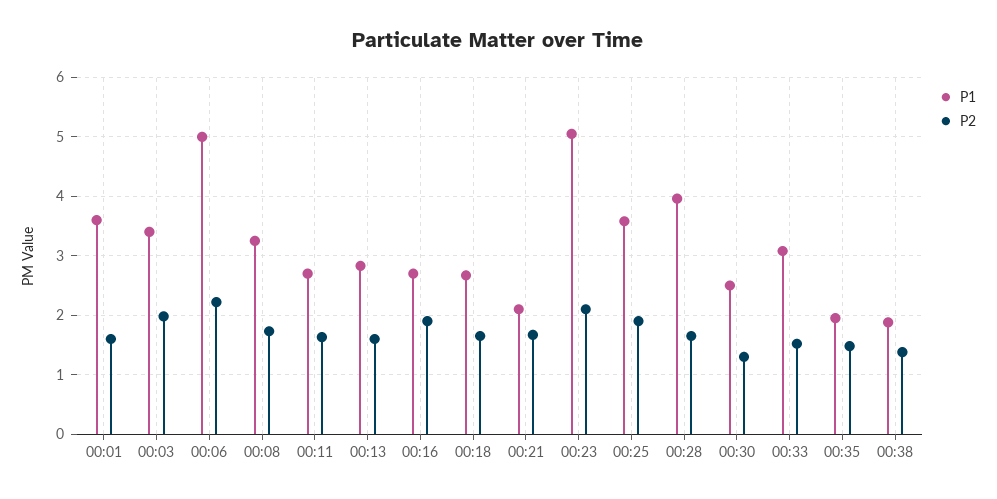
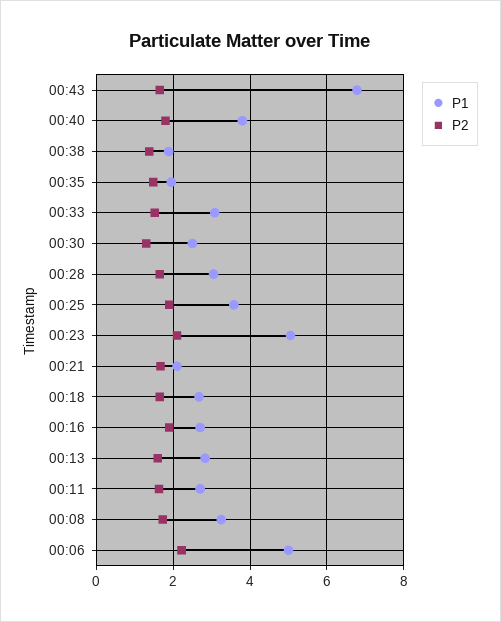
P1, 00:01: 3.6 -> none
P2, 00:01: 1.6 -> none
P1, 00:03: 3.4 -> none
P2, 00:03: 2 -> none
P1, 00:28: 4 -> 3
P1, 00:43: none -> 6.8
P2, 00:43: none -> 1.6
P1, 00:40: none -> 3.8
P2, 00:40: none -> 1.8

